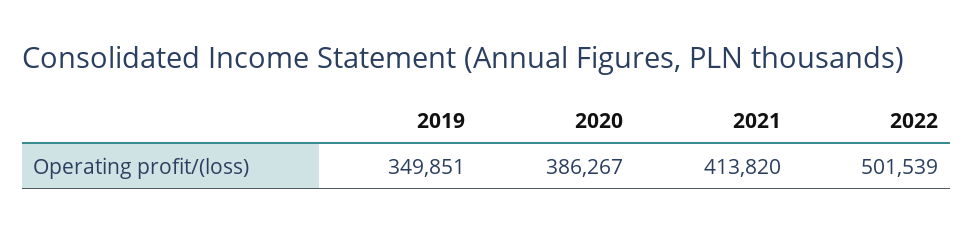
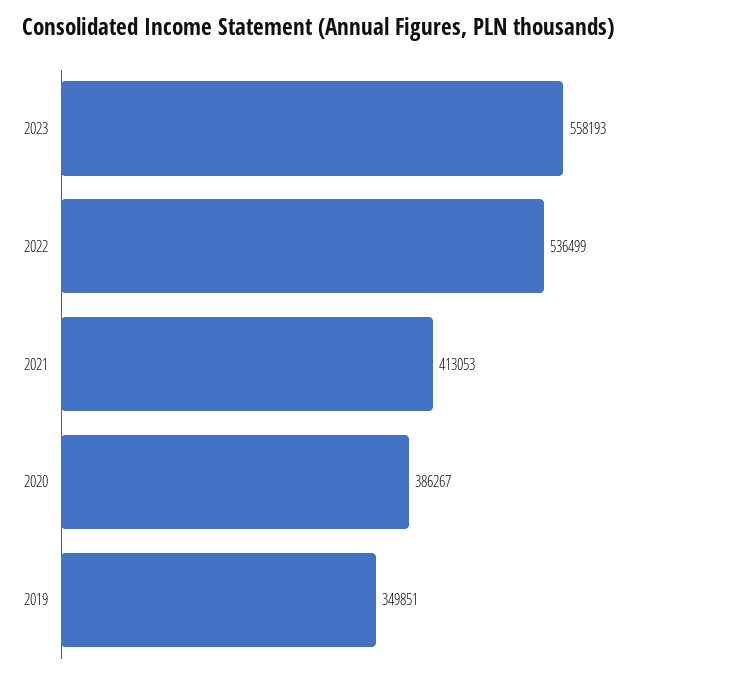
2021: 413820 -> 413053
2022: 501539 -> 536499
2023: none -> 558193

